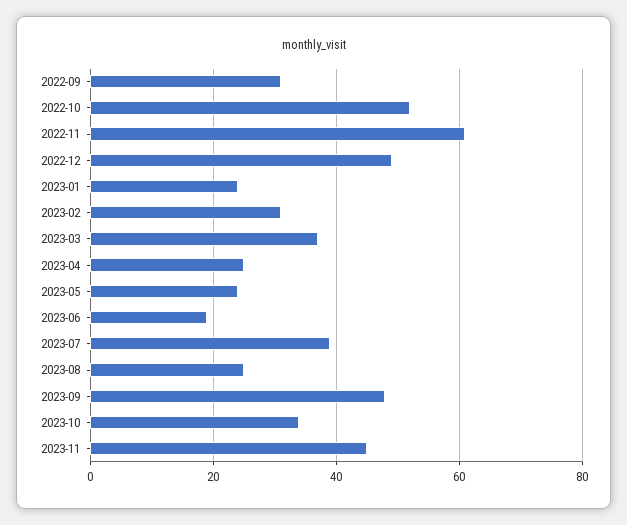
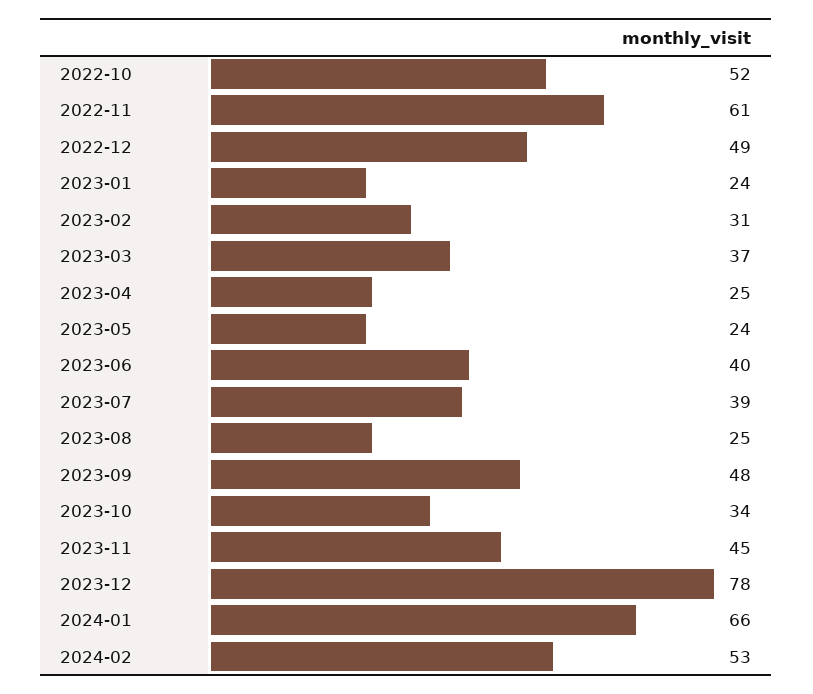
2022-09: 30 -> none
2023-06: 20 -> 40
2023-12: none -> 78
2024-01: none -> 66
2024-02: none -> 53

